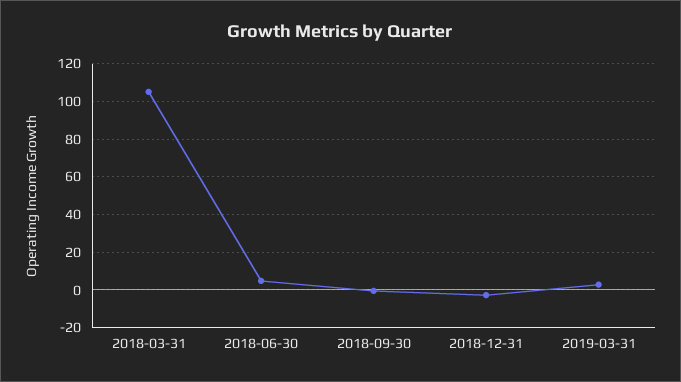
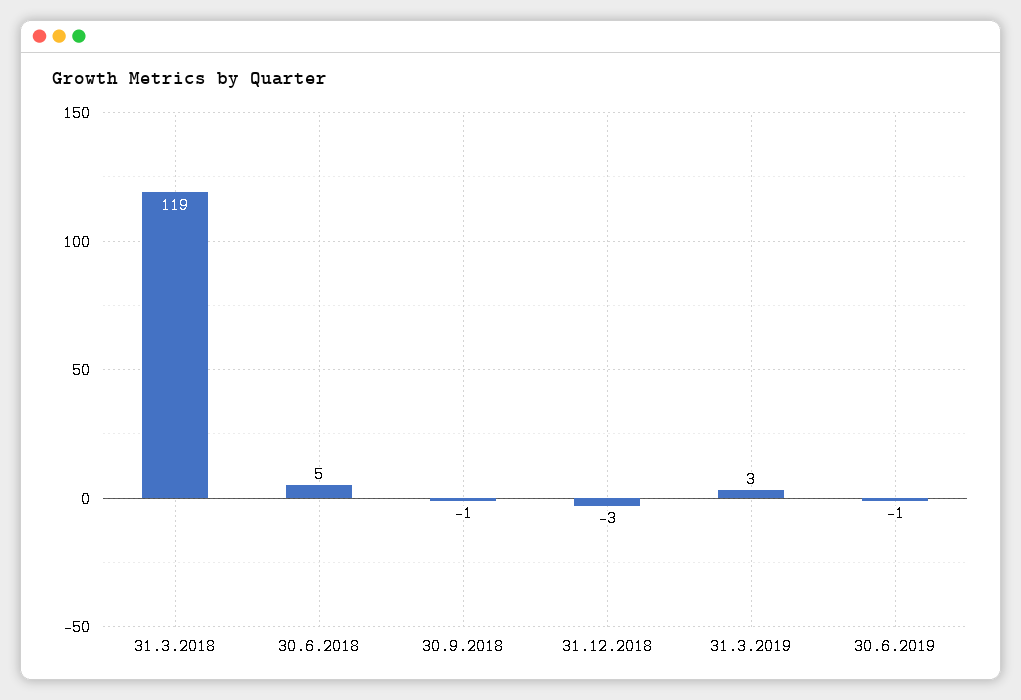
2018-03-31: 105 -> 119
30.6.2019: none -> -1

